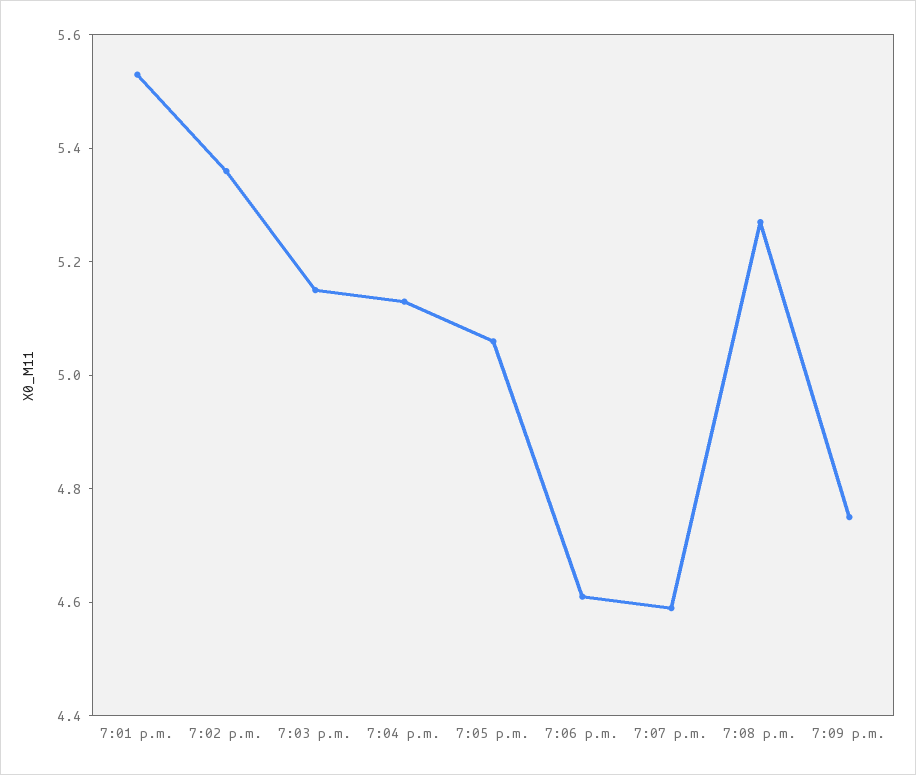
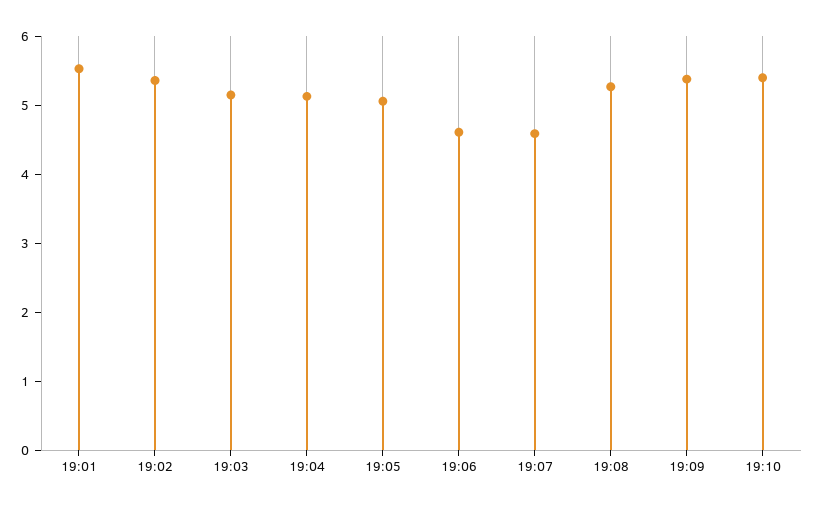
7:09 p.m.: 4.75 -> 5.4
19:10: none -> 5.4

